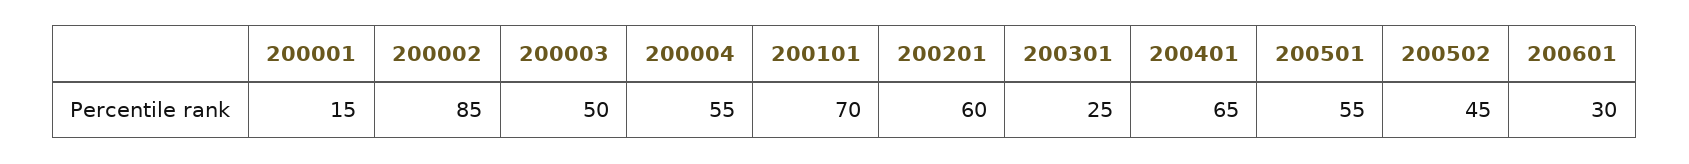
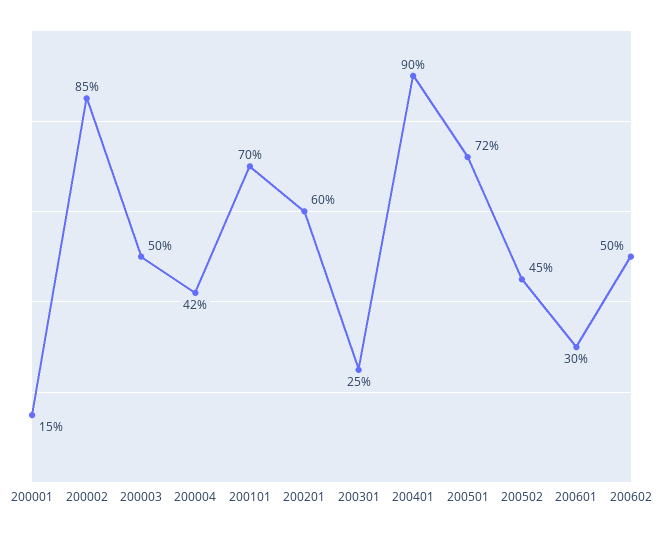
200004: 55 -> 42
200401: 65 -> 90
200501: 55 -> 72
200602: none -> 50

